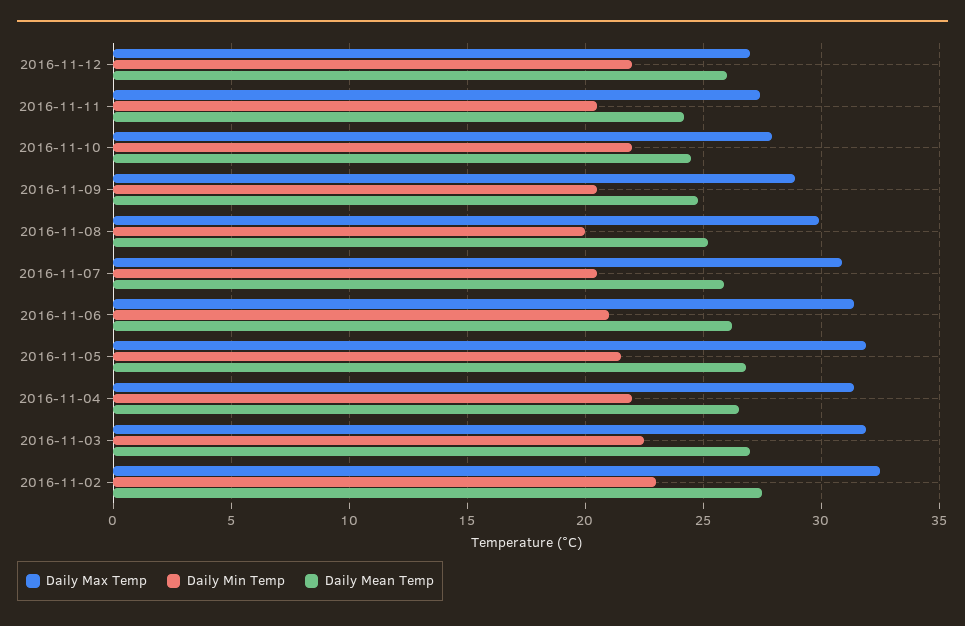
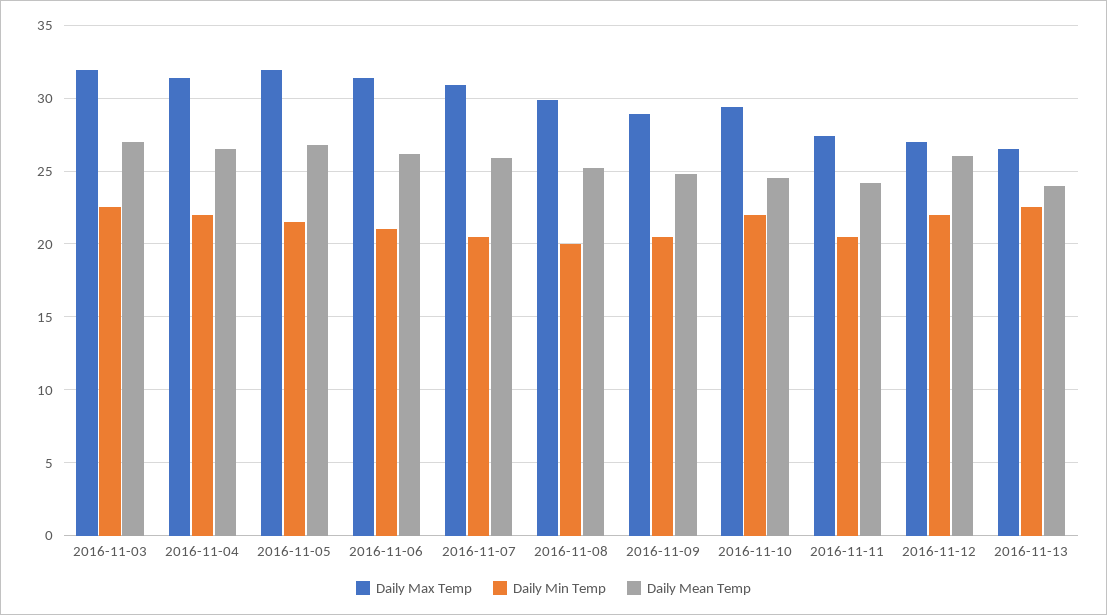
Daily Max Temp, 2016-11-10: 28 -> 29.5
Daily Max Temp, 2016-11-02: 32.5 -> none
Daily Min Temp, 2016-11-02: 23 -> none
Daily Mean Temp, 2016-11-02: 27.5 -> none
Daily Max Temp, 2016-11-13: none -> 26.5
Daily Min Temp, 2016-11-13: none -> 22.5
Daily Mean Temp, 2016-11-13: none -> 24

